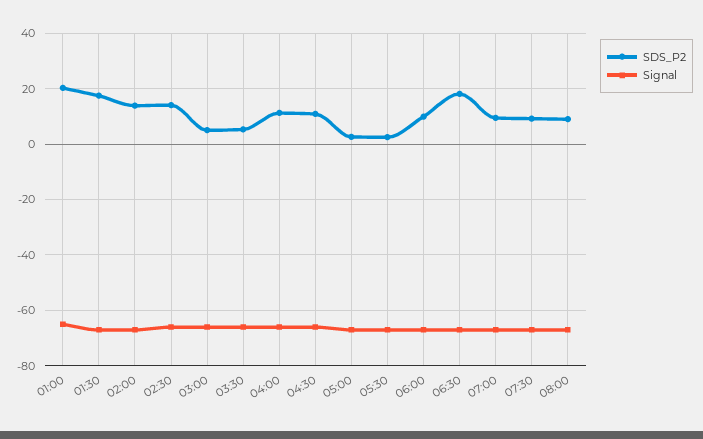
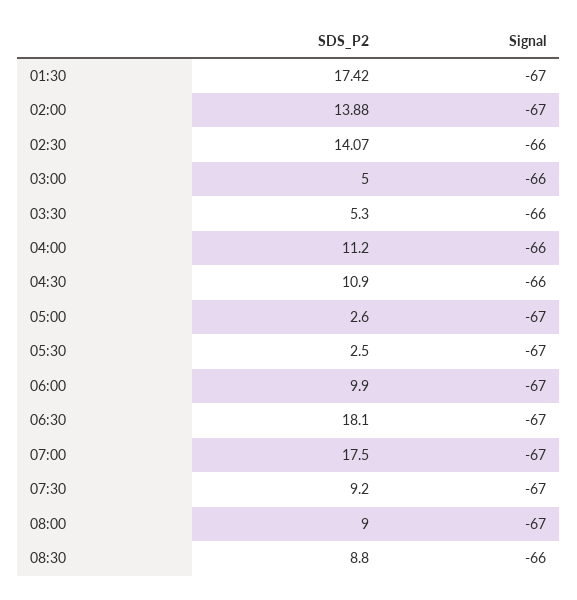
SDS_P2, 01:00: 20 -> none
Signal, 01:00: -65 -> none
SDS_P2, 07:00: 10 -> 17.5
SDS_P2, 08:30: none -> 8.8
Signal, 08:30: none -> -66

